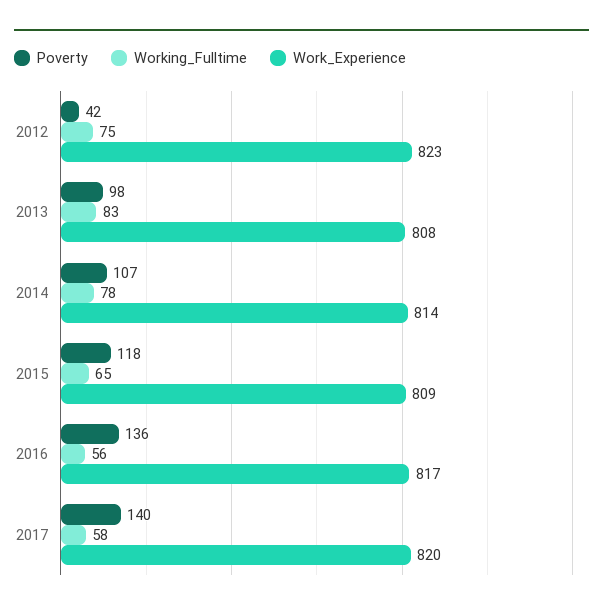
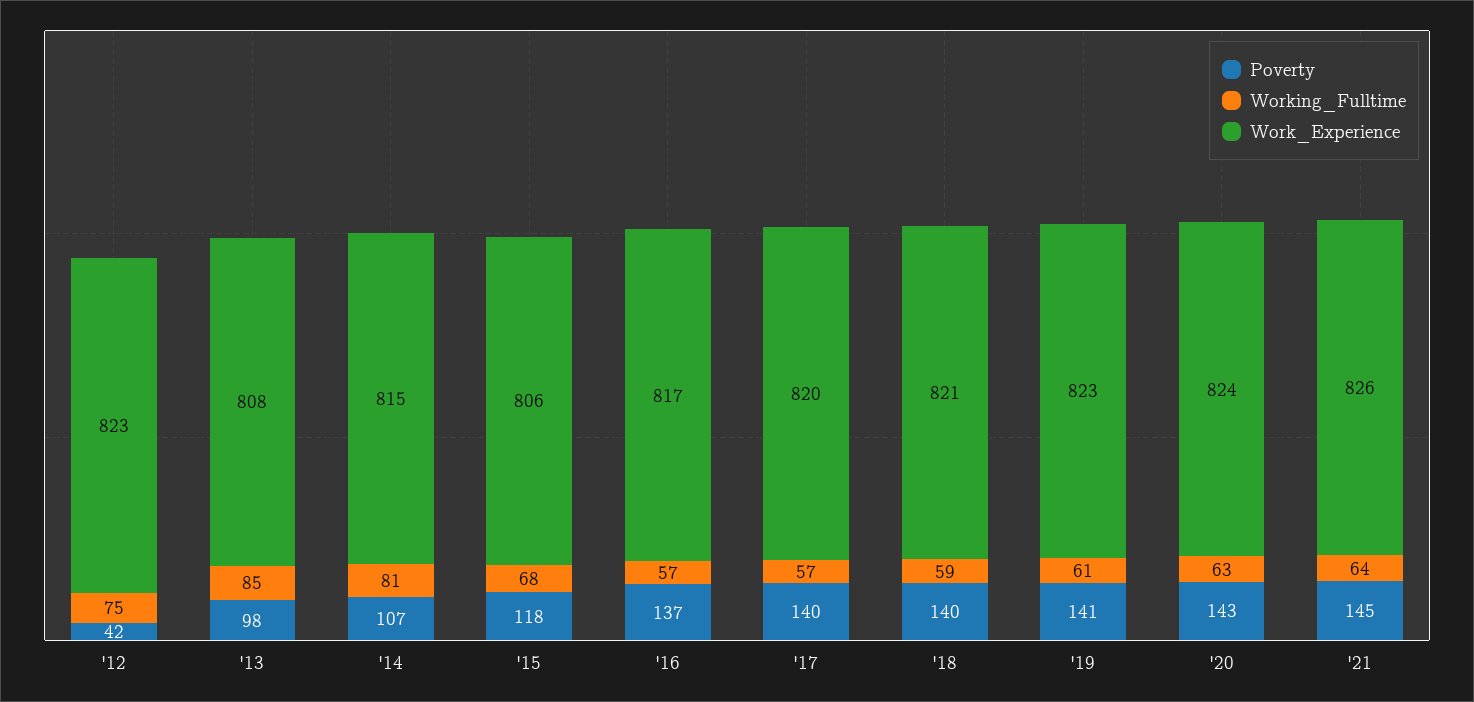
Working_Fulltime, 2013: 83 -> 85
Working_Fulltime, 2014: 78 -> 81
Work_Experience, 2014: 814 -> 815
Working_Fulltime, 2015: 65 -> 68
Work_Experience, 2015: 809 -> 806
Poverty, 2016: 136 -> 137
Working_Fulltime, 2016: 56 -> 57
Working_Fulltime, 2017: 58 -> 57
Poverty, '18: none -> 140
Working_Fulltime, '18: none -> 59
Work_Experience, '18: none -> 821
Poverty, '19: none -> 141
Working_Fulltime, '19: none -> 61
Work_Experience, '19: none -> 823
Poverty, '20: none -> 143
Working_Fulltime, '20: none -> 63
Work_Experience, '20: none -> 824
Poverty, '21: none -> 145
Working_Fulltime, '21: none -> 64
Work_Experience, '21: none -> 826

